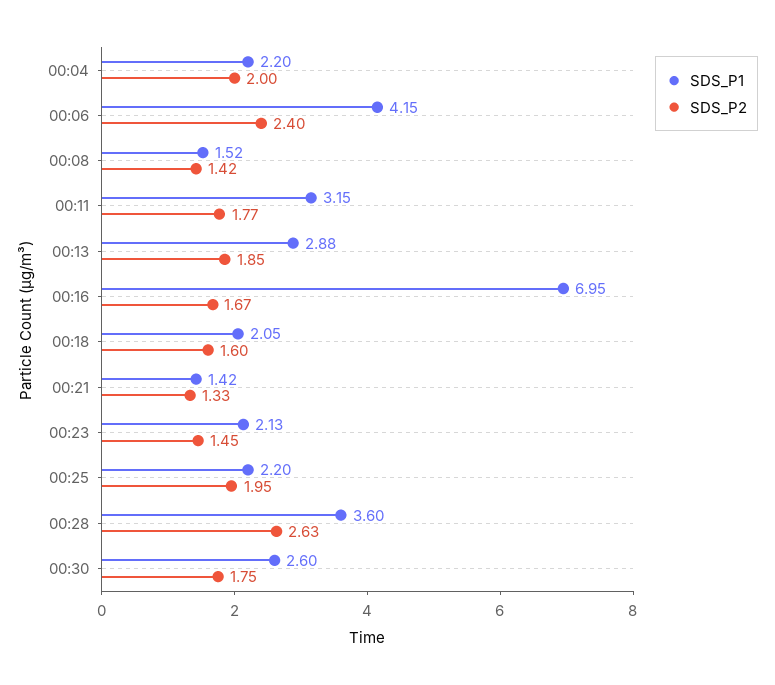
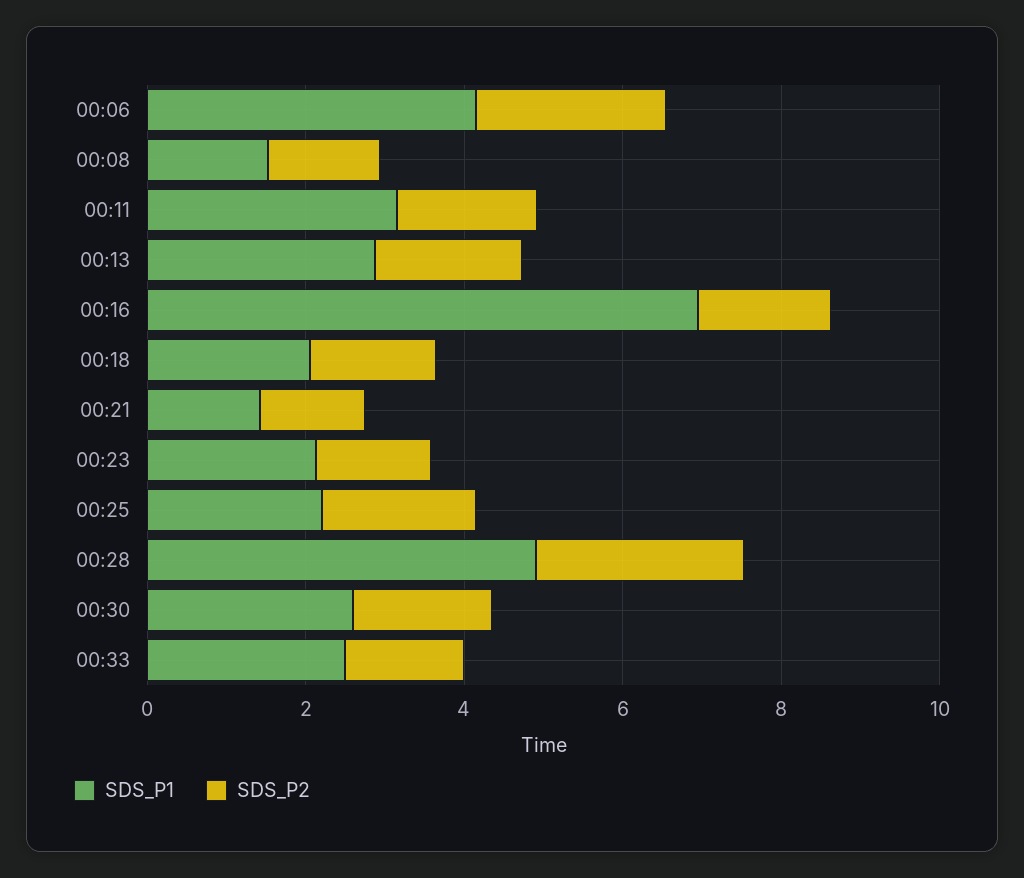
SDS_P1, 00:04: 2.2 -> none
SDS_P2, 00:04: 2 -> none
SDS_P1, 00:28: 3.6 -> 5
SDS_P1, 00:33: none -> 2.5
SDS_P2, 00:33: none -> 1.5

